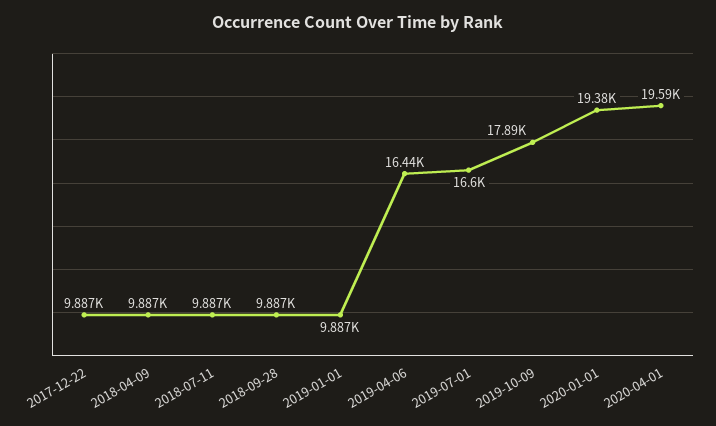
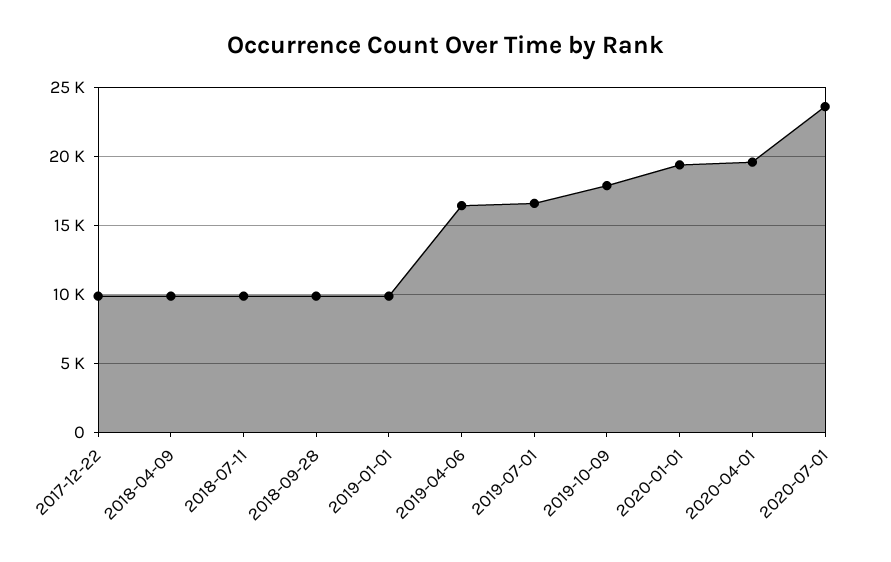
2020-07-01: none -> 23500

